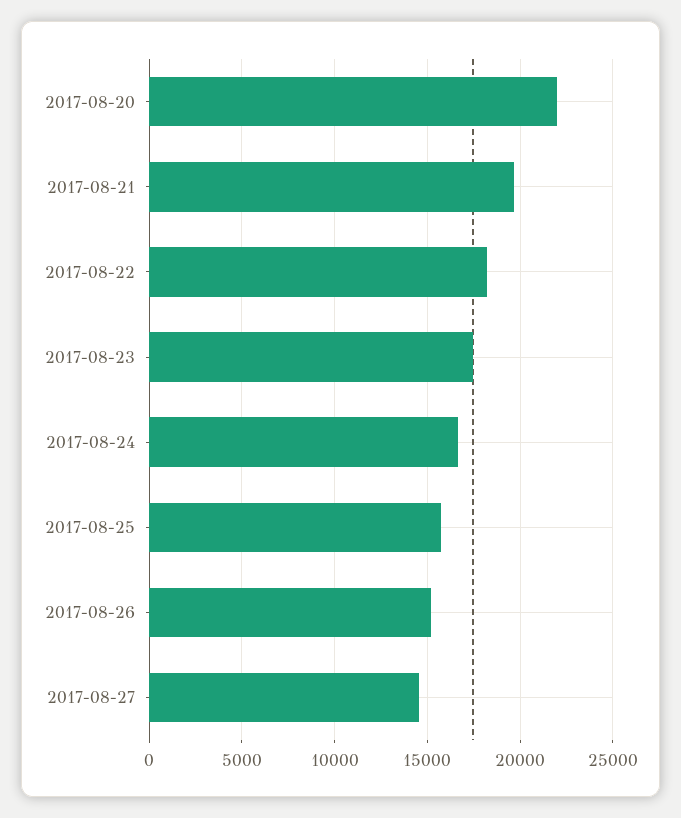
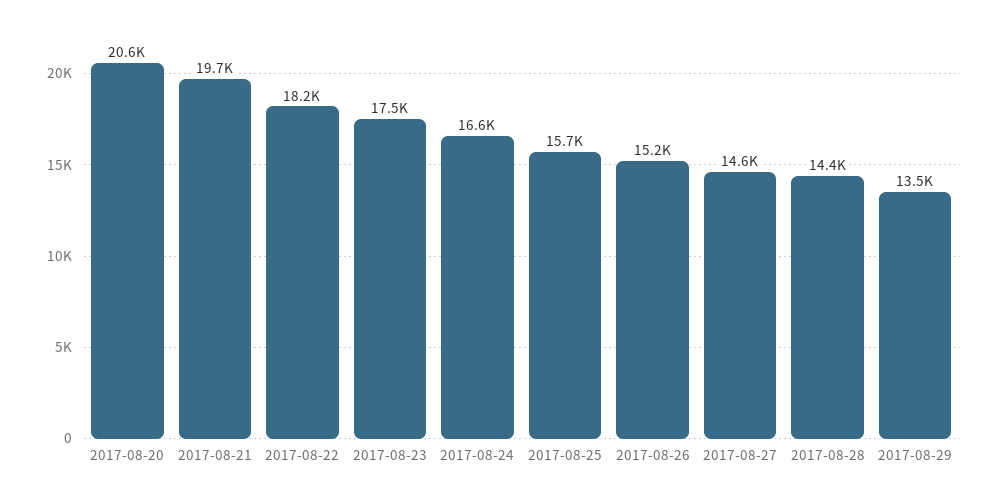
2017-08-20: 22000 -> 20600
2017-08-28: none -> 14400
2017-08-29: none -> 13500

